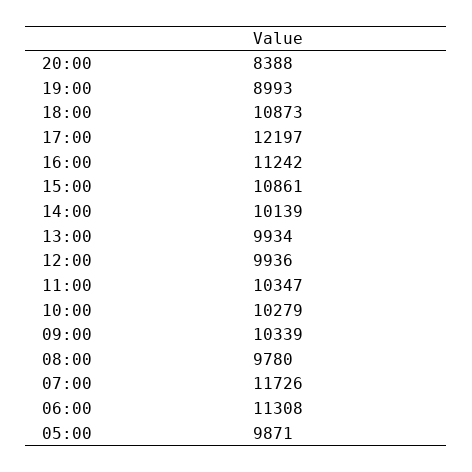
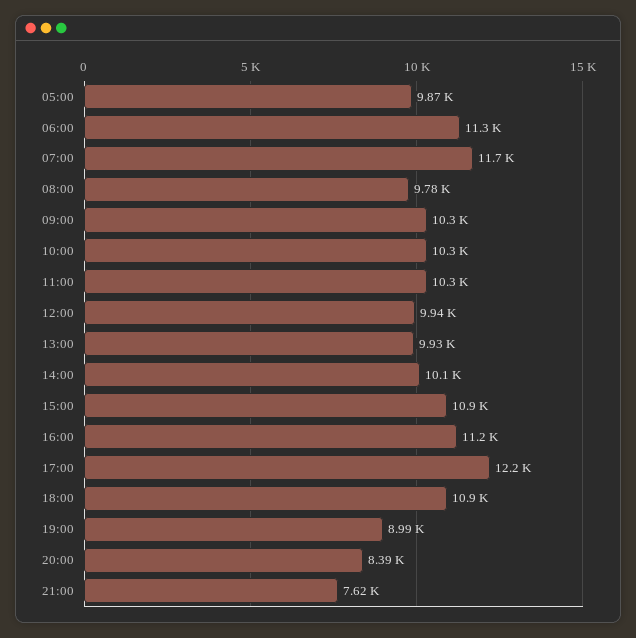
21:00: none -> 7620

